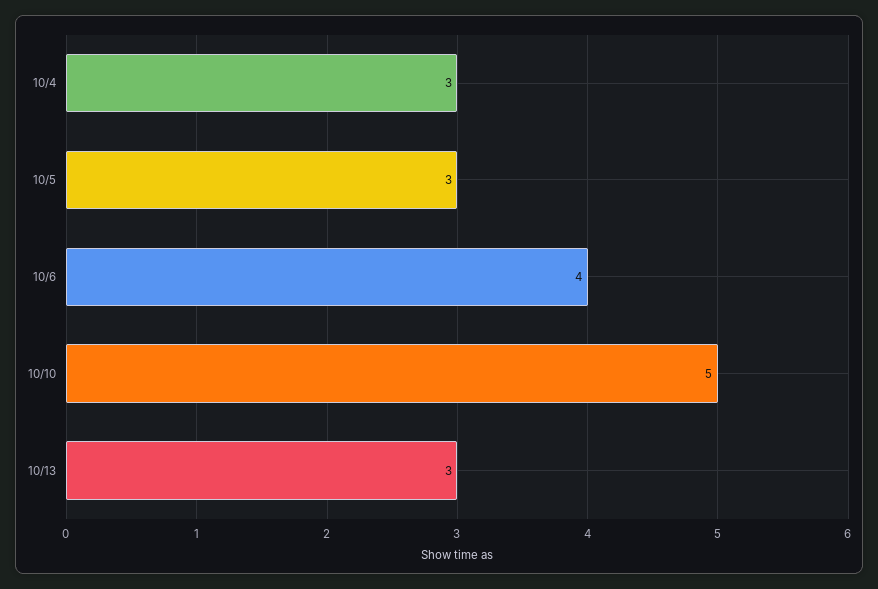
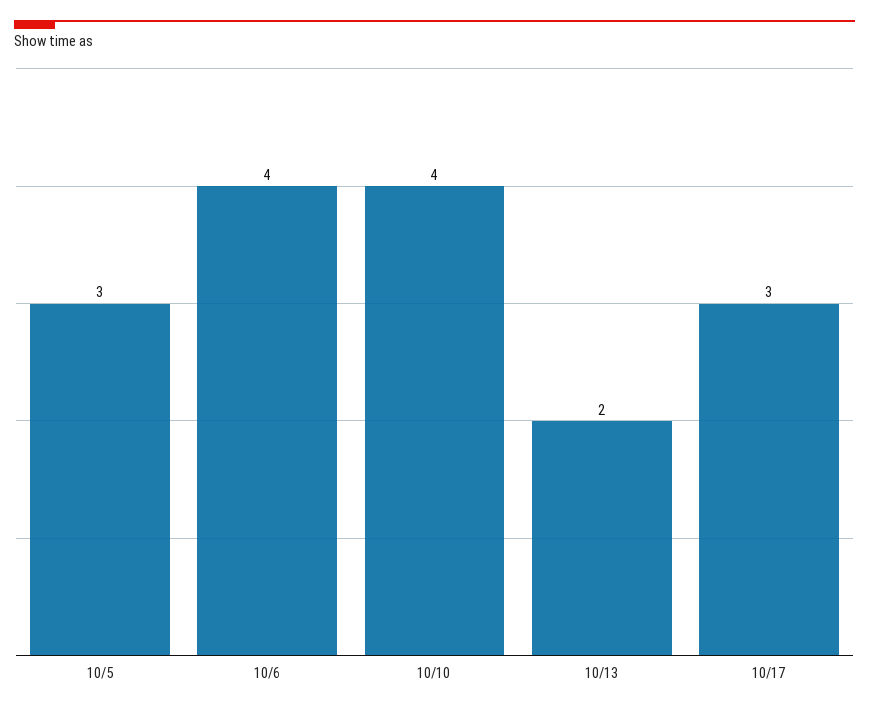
10/4: 3 -> none
10/10: 5 -> 4
10/13: 3 -> 2
10/17: none -> 3

